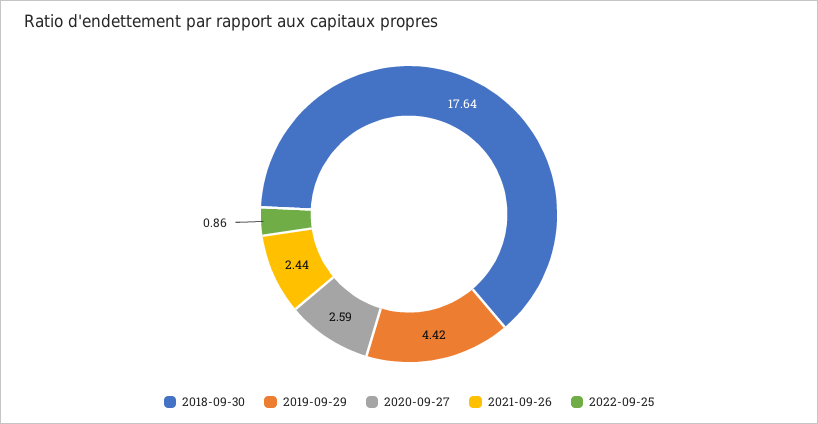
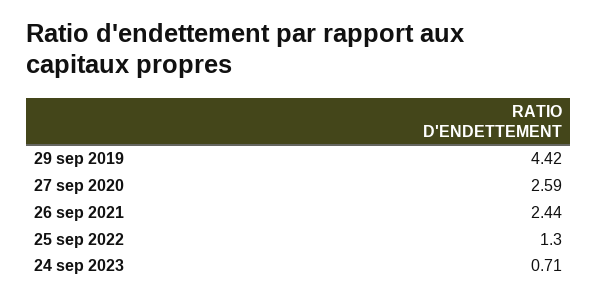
2018-09-30: 17.64 -> none
2022-09-25: 0.86 -> 1.3
24 sep 2023: none -> 0.71

